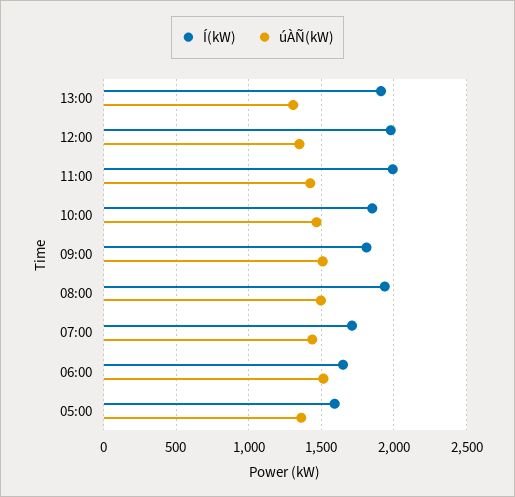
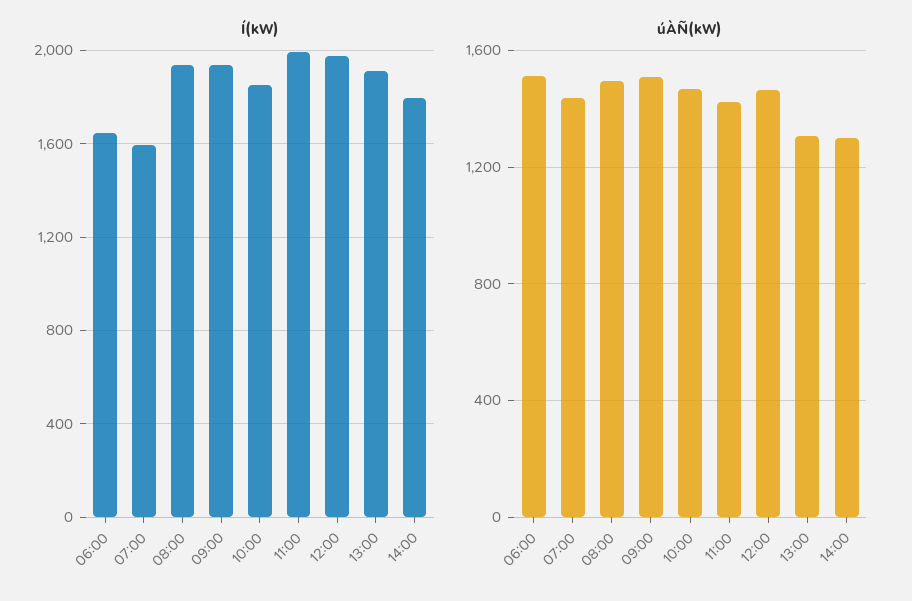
úÀÑ(kW), 12:00: 1350 -> 1450
Í(kW), 09:00: 1800 -> 1950
Í(kW), 07:00: 1700 -> 1600
Í(kW), 05:00: 1600 -> none
úÀÑ(kW), 05:00: 1350 -> none
Í(kW), 14:00: none -> 1800
úÀÑ(kW), 14:00: none -> 1300

